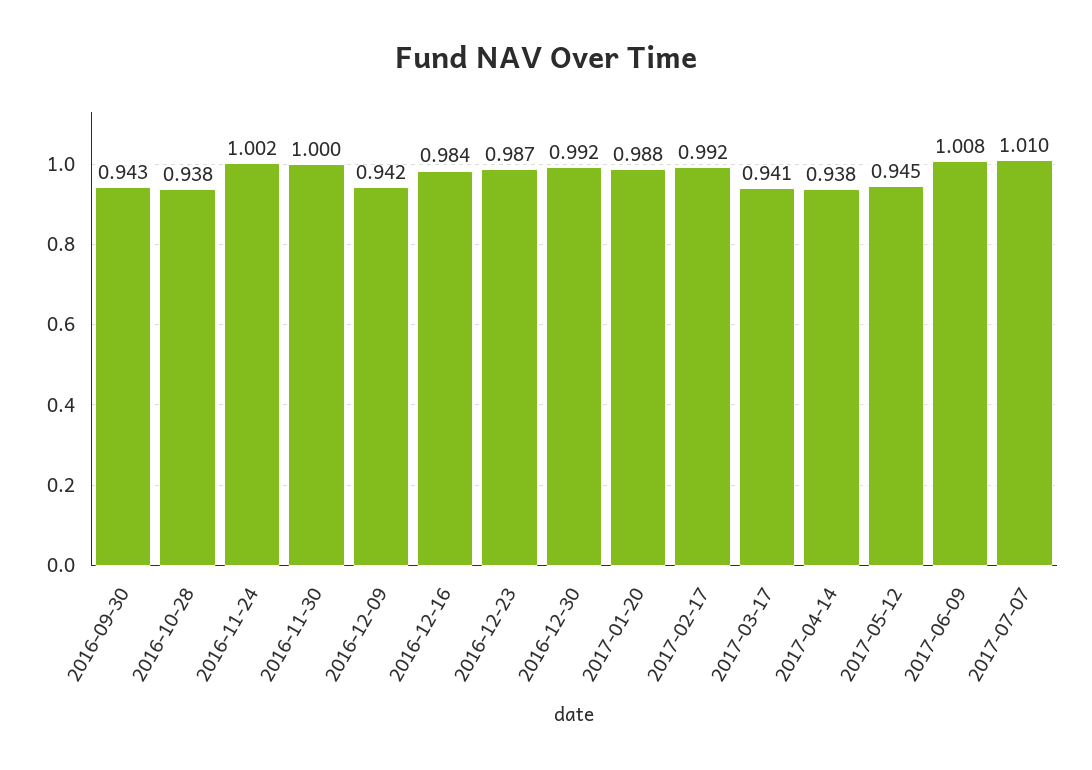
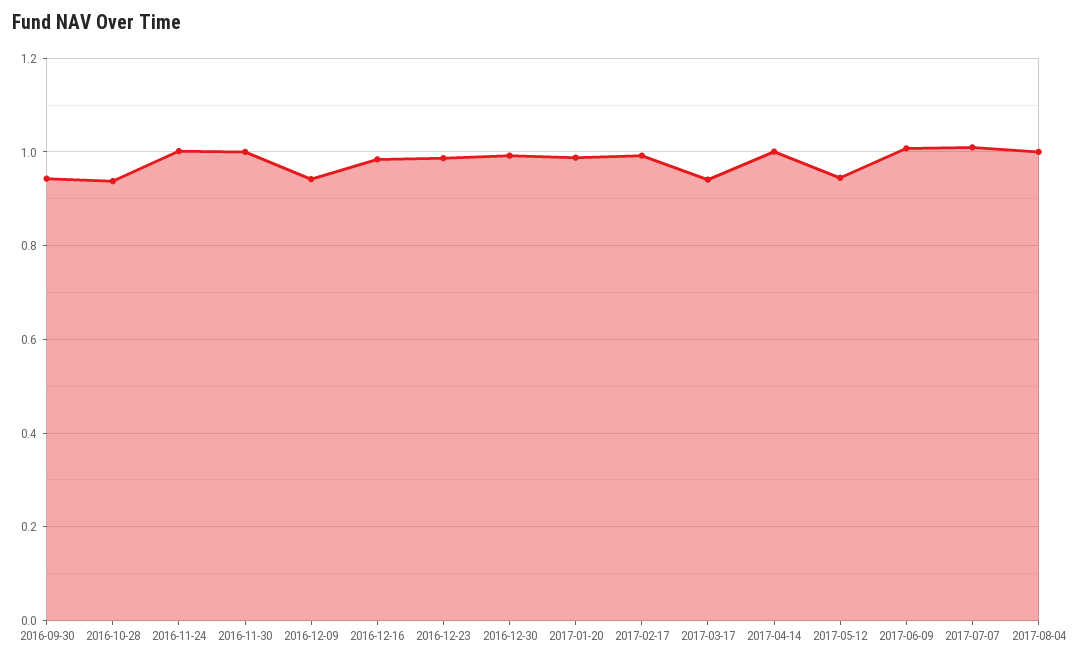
2017-04-14: 0.938 -> 1
2017-08-04: none -> 1

